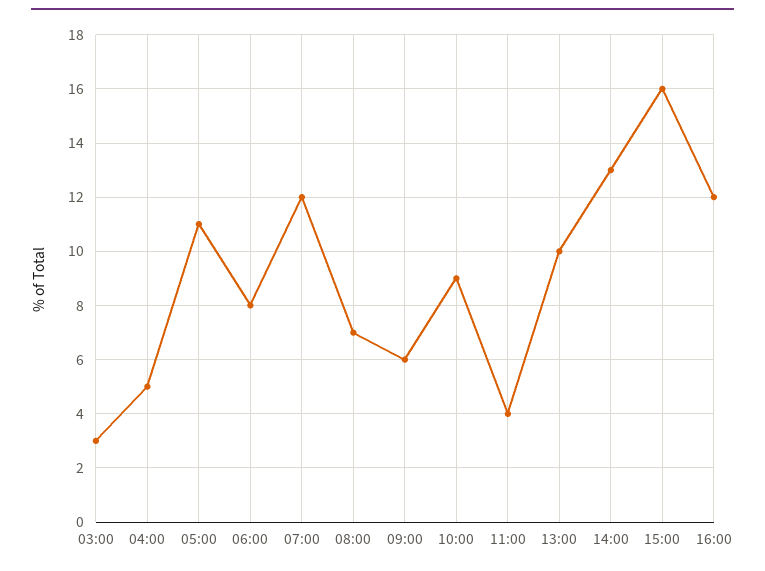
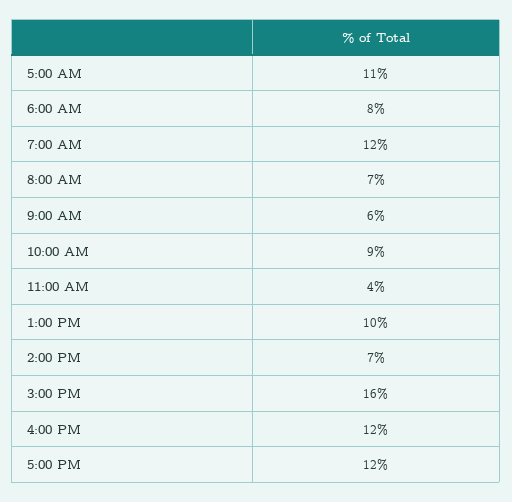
03:00: 3 -> none
04:00: 5 -> none
14:00: 13 -> 7
5:00 PM: none -> 12

